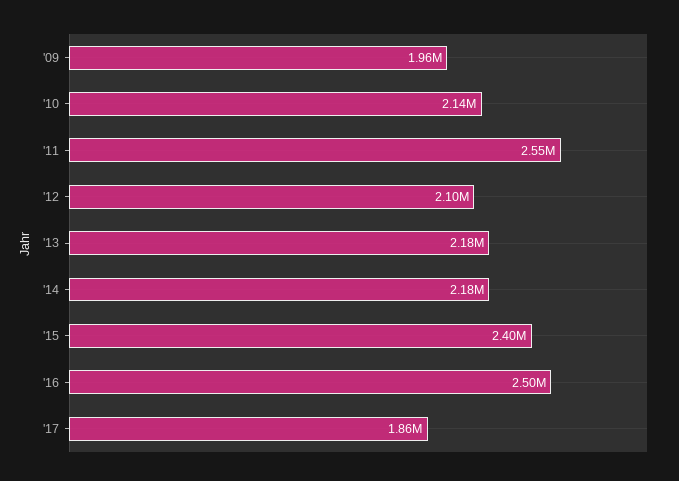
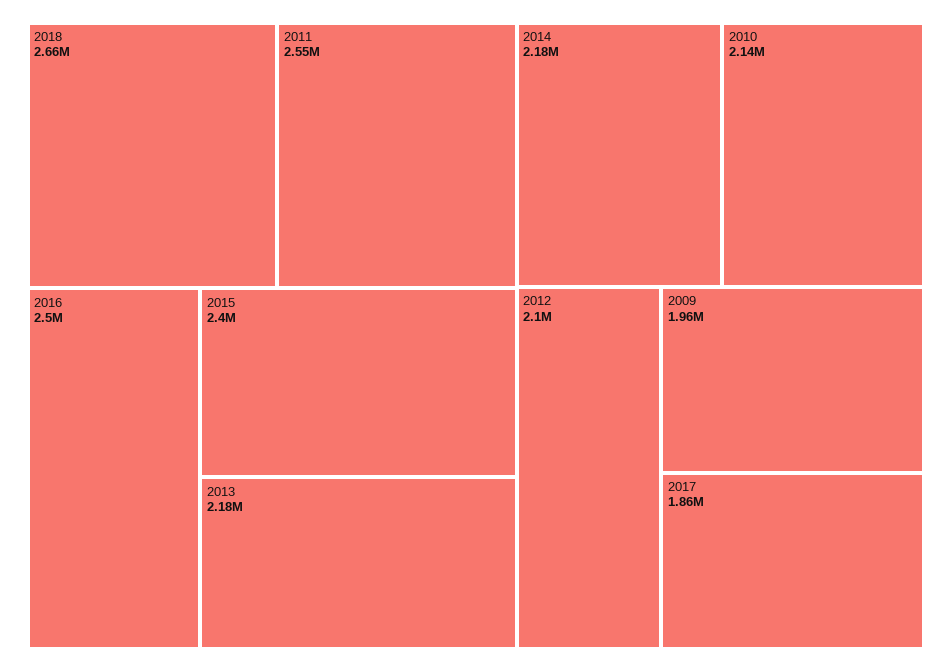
2018: none -> 2660000

